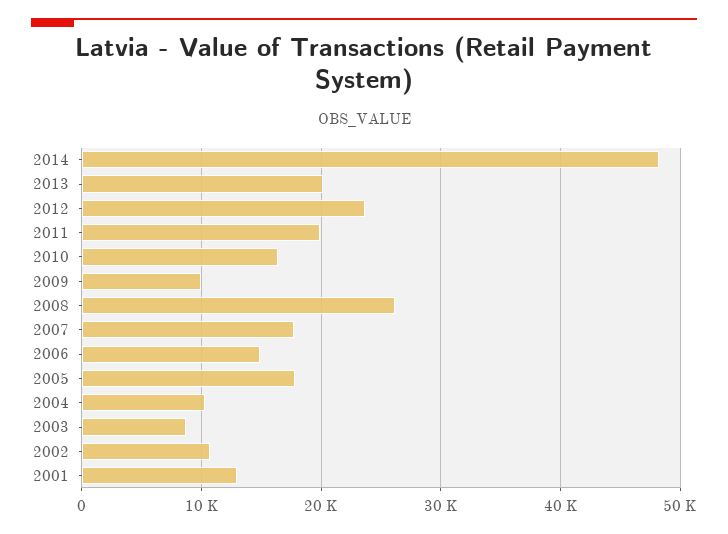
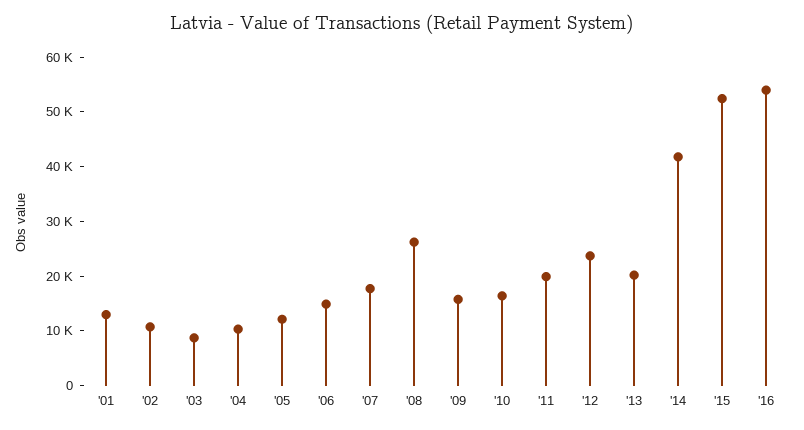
2014: 48000 -> 42000
2009: 10000 -> 16000
2005: 18000 -> 12000
'15: none -> 52000
'16: none -> 54000

